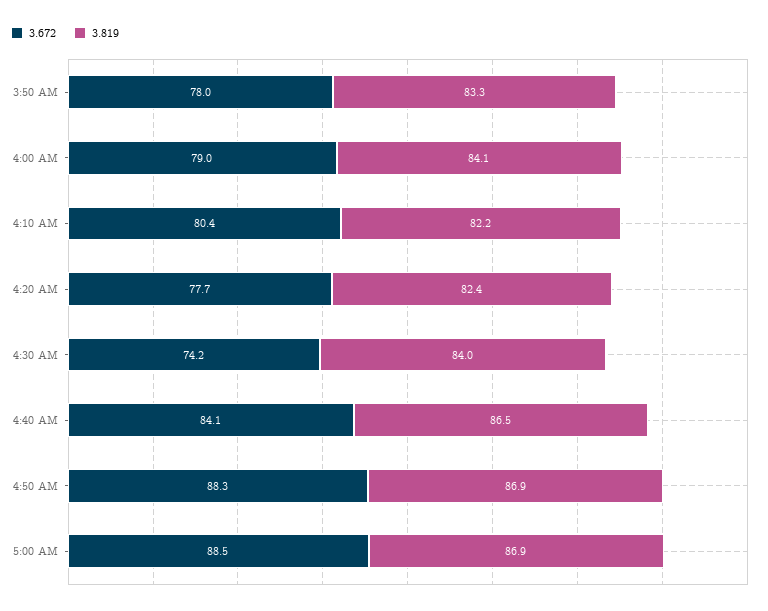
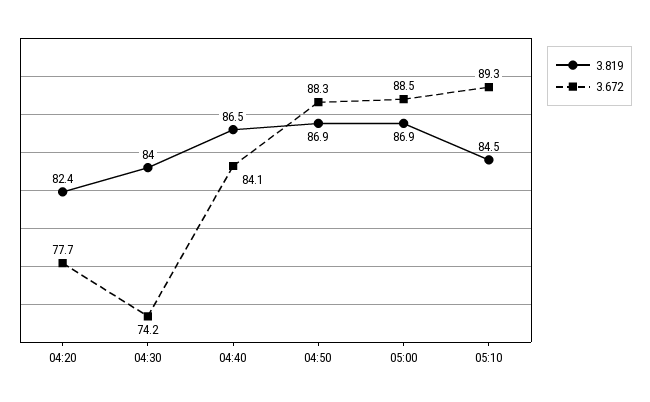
3.672, 3:50 AM: 78 -> none
3.819, 3:50 AM: 83.3 -> none
3.672, 4:00 AM: 79 -> none
3.819, 4:00 AM: 84.1 -> none
3.672, 4:10 AM: 80.4 -> none
3.819, 4:10 AM: 82.2 -> none
3.819, 05:10: none -> 84.5
3.672, 05:10: none -> 89.3

